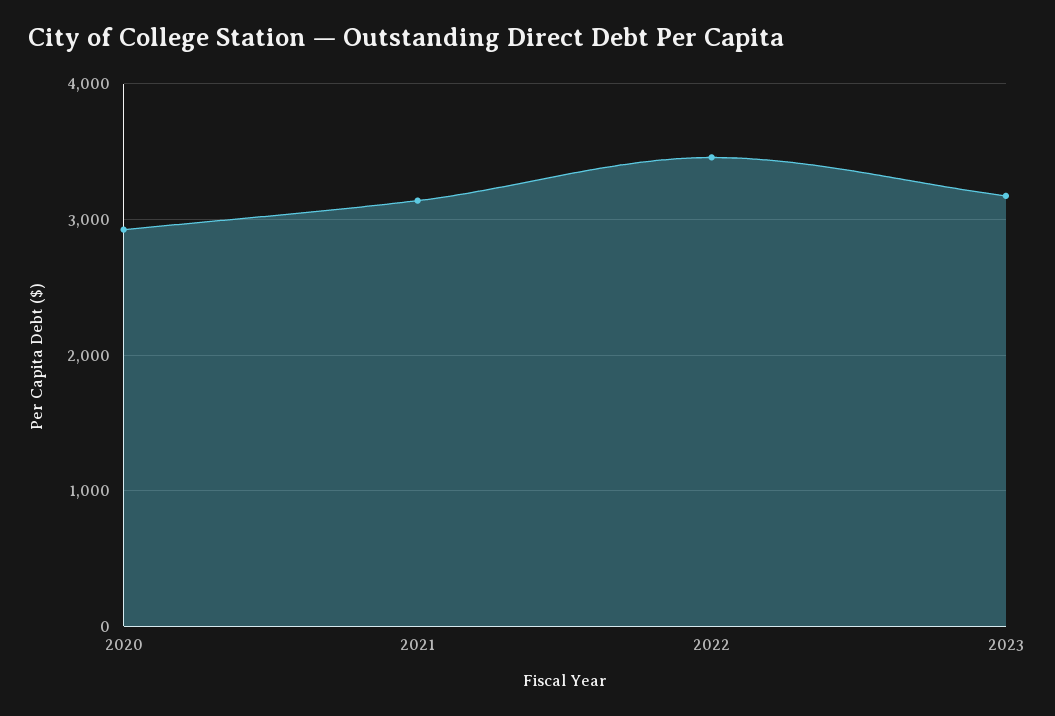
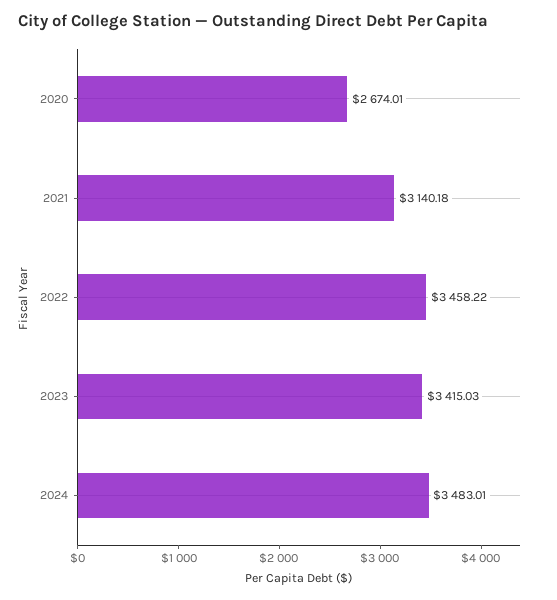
2020: 2900 -> 2674.01
2023: 3200 -> 3415.03
2024: none -> 3483.01

